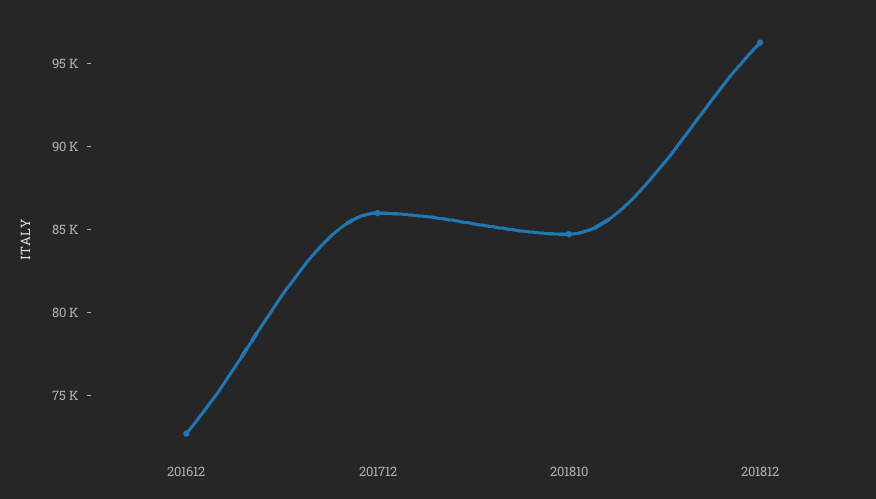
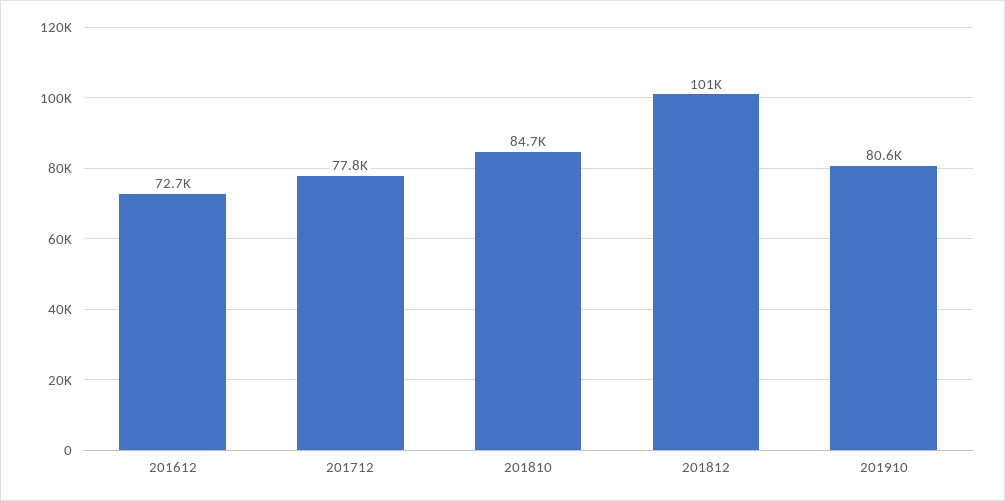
201712: 86000 -> 77800
201812: 96000 -> 101000
201910: none -> 80600

